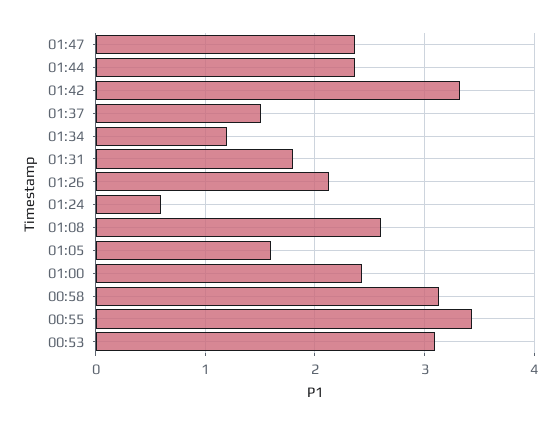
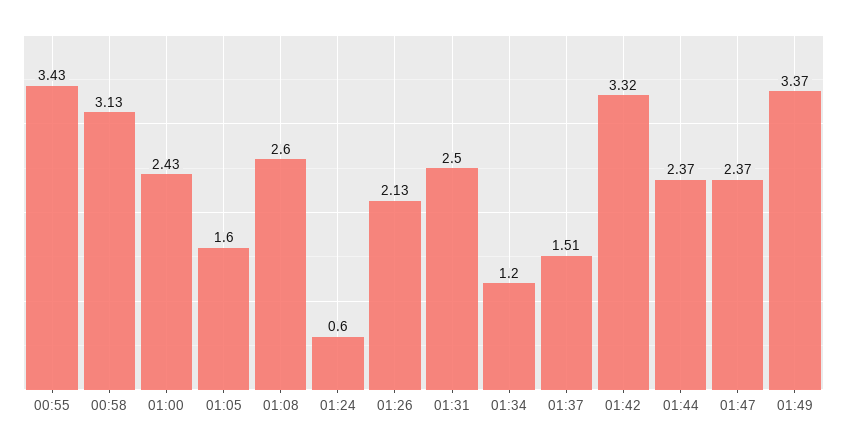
01:31: 1.8 -> 2.5
00:53: 3.1 -> none
01:49: none -> 3.37

